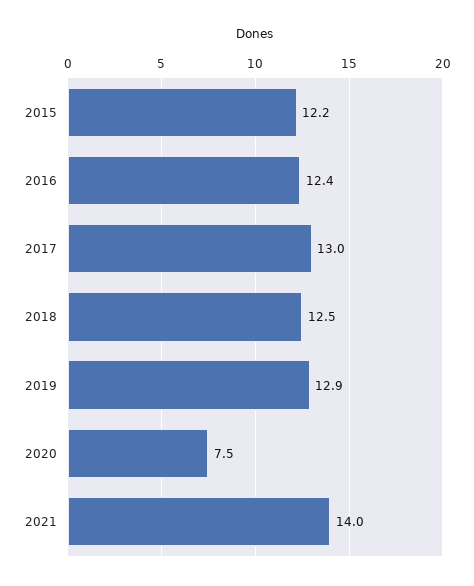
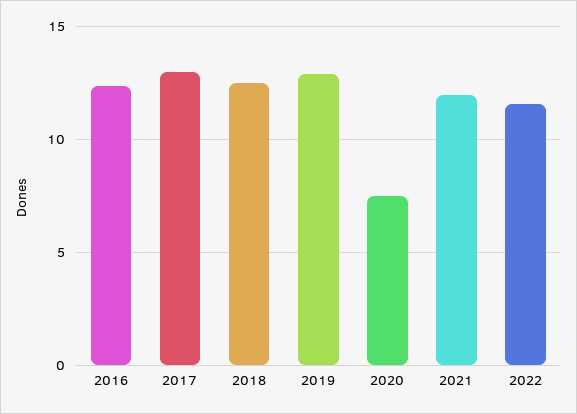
2015: 12.2 -> none
2021: 14 -> 12
2022: none -> 11.5

